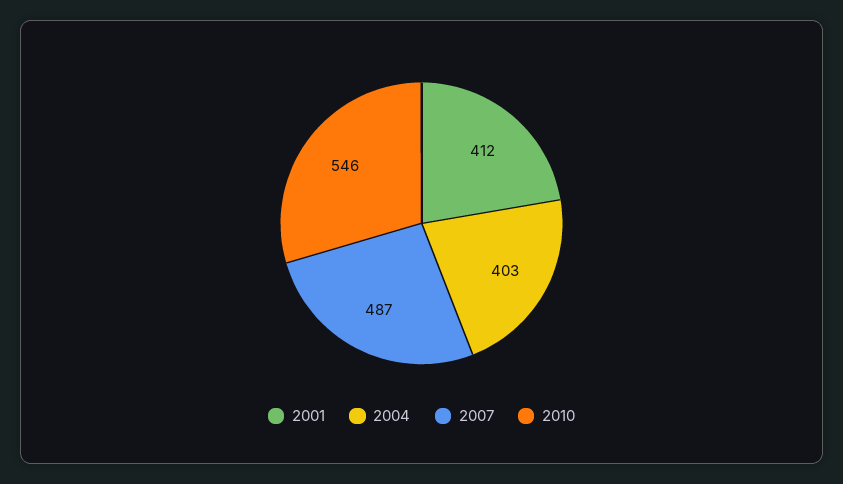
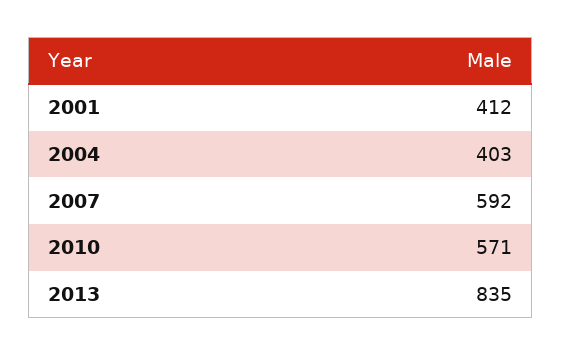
2007: 487 -> 592
2010: 546 -> 571
2013: none -> 835

